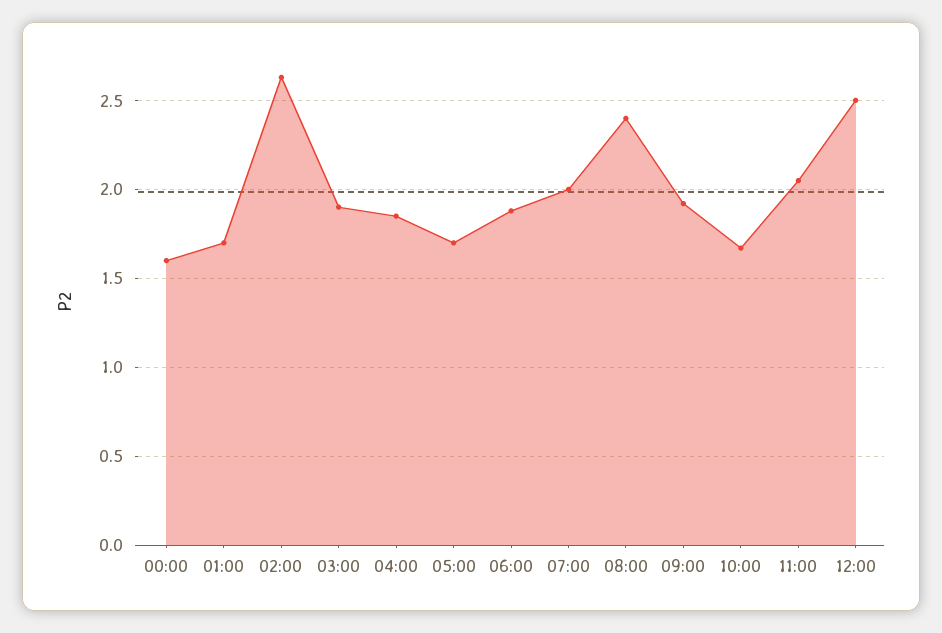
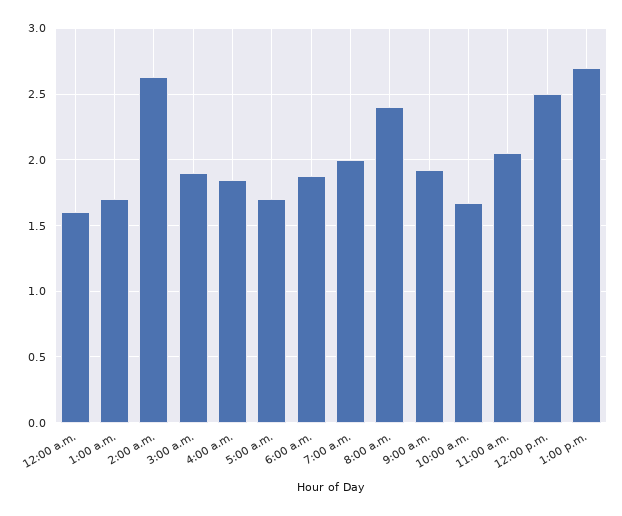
1:00 p.m.: none -> 2.7

